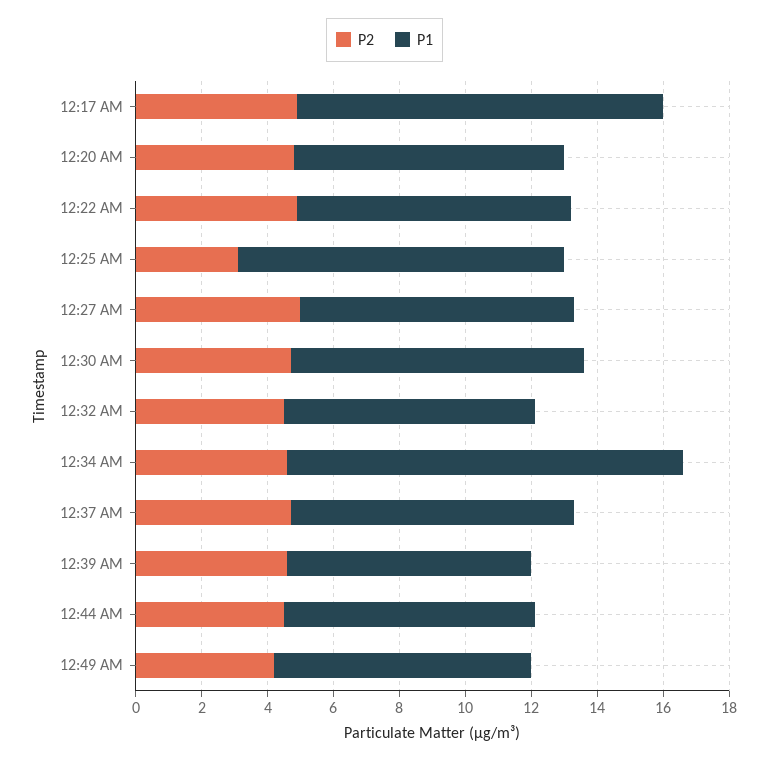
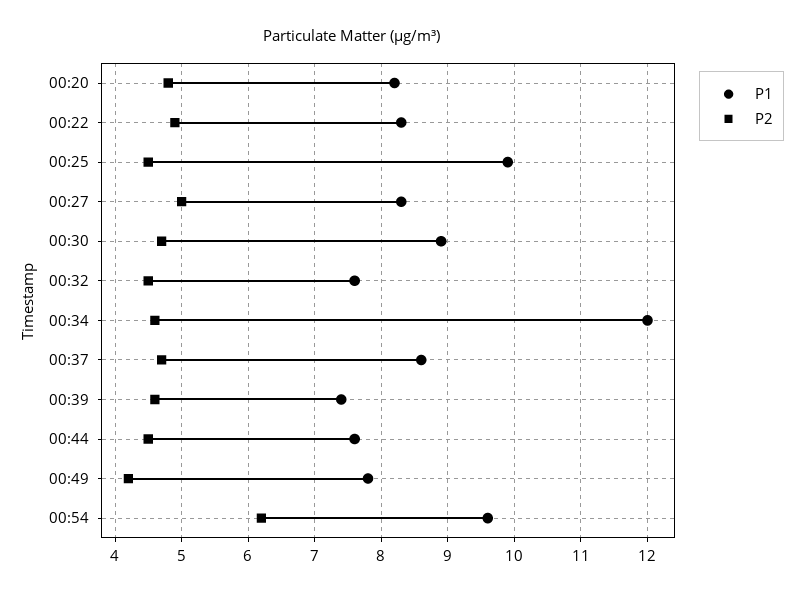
P2, 12:17 AM: 5 -> none
P1, 12:17 AM: 11 -> none
P2, 12:25 AM: 3 -> 4.5
P1, 00:54: none -> 9.6
P2, 00:54: none -> 6.2

